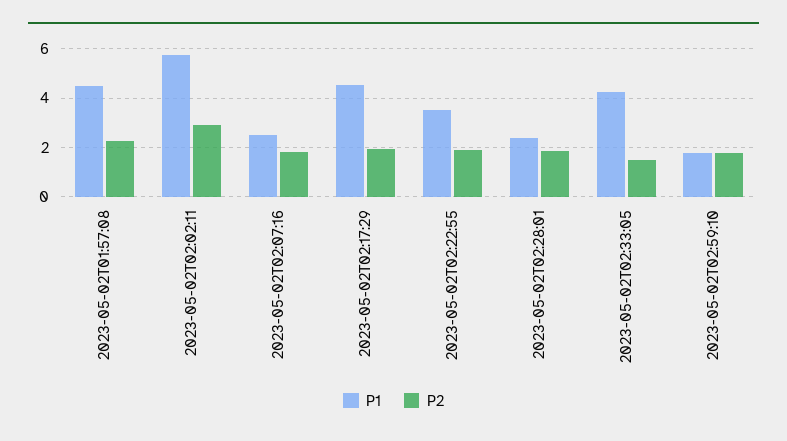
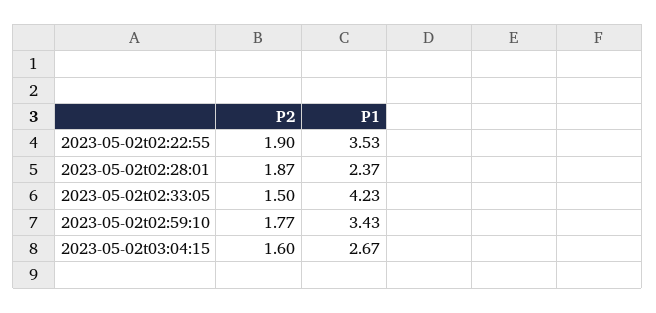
P1, 2023-05-02T01:57:08: 4.5 -> none
P2, 2023-05-02T01:57:08: 2.25 -> none
P1, 2023-05-02T02:02:11: 5.75 -> none
P2, 2023-05-02T02:02:11: 3 -> none
P1, 2023-05-02T02:07:16: 2.5 -> none
P2, 2023-05-02T02:07:16: 1.75 -> none
P1, 2023-05-02T02:17:29: 4.5 -> none
P2, 2023-05-02T02:17:29: 2 -> none
P1, 2023-05-02T02:59:10: 1.75 -> 3.43
P2, 2023-05-02t03:04:15: none -> 1.6
P1, 2023-05-02t03:04:15: none -> 2.67

